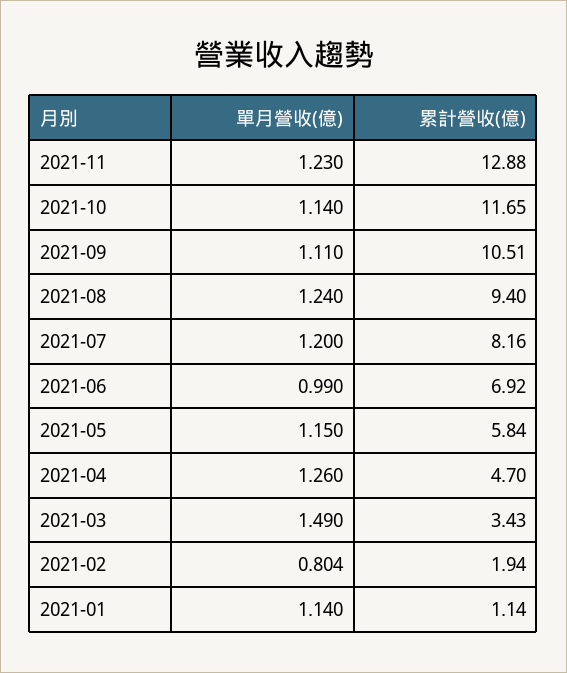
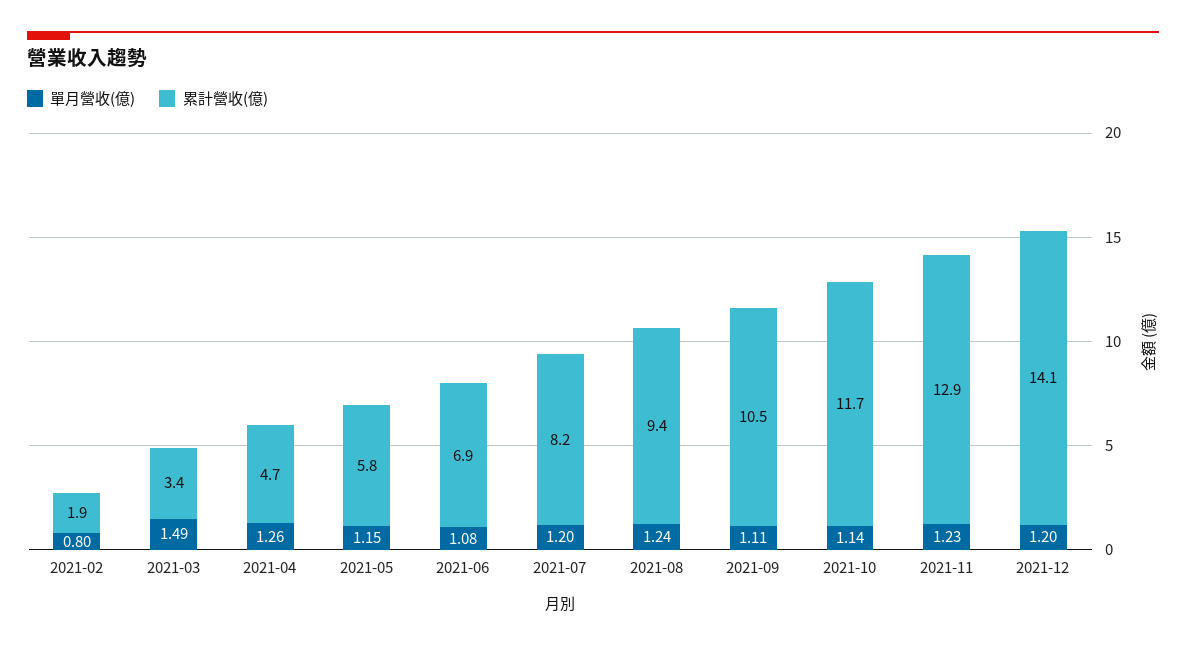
單月營收(億), 2021-06: 0.99 -> 1.08
單月營收(億), 2021-01: 1.14 -> none
累計營收(億), 2021-01: 1.14 -> none
單月營收(億), 2021-12: none -> 1.2
累計營收(億), 2021-12: none -> 14.1

